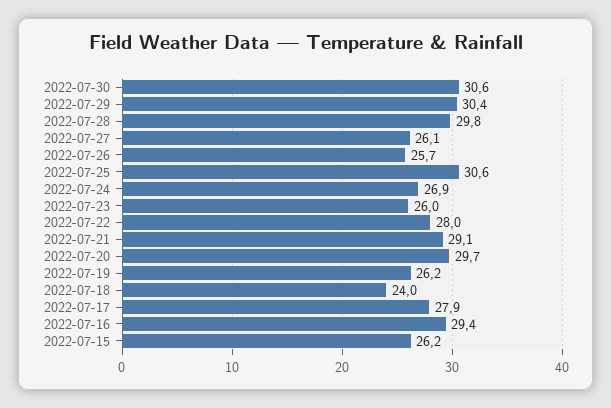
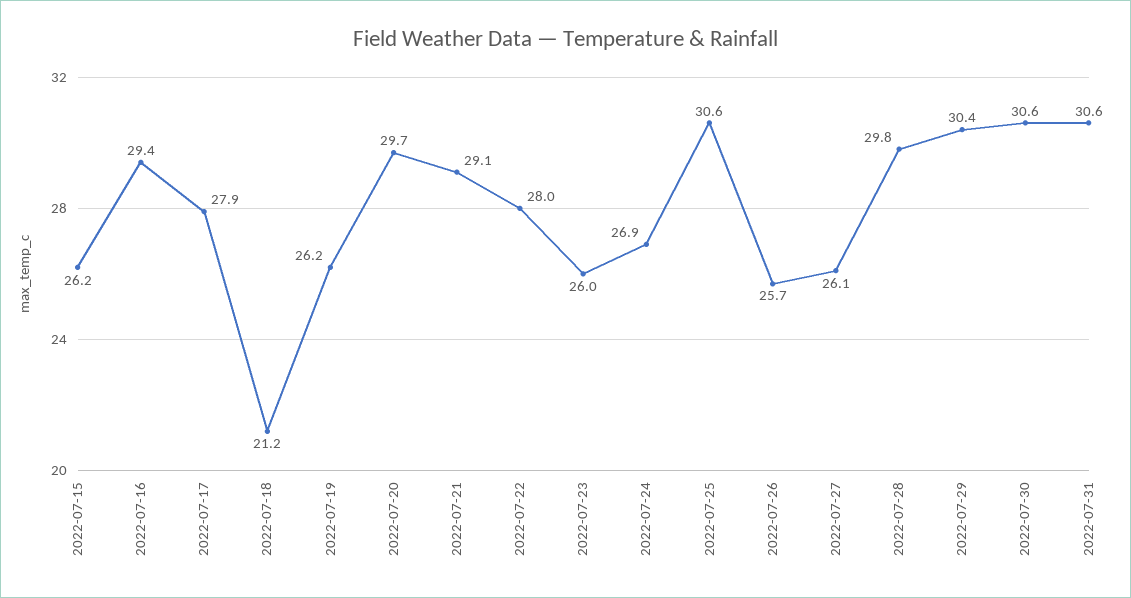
2022-07-18: 24 -> 21.2
2022-07-31: none -> 30.6

